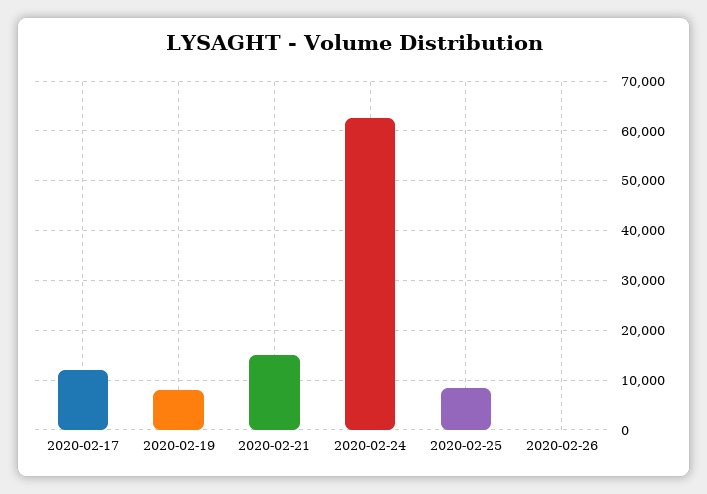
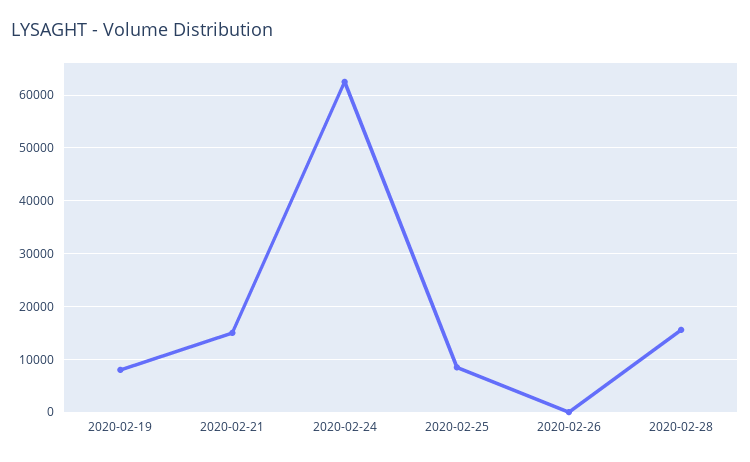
2020-02-17: 12000 -> none
2020-02-28: none -> 16000

